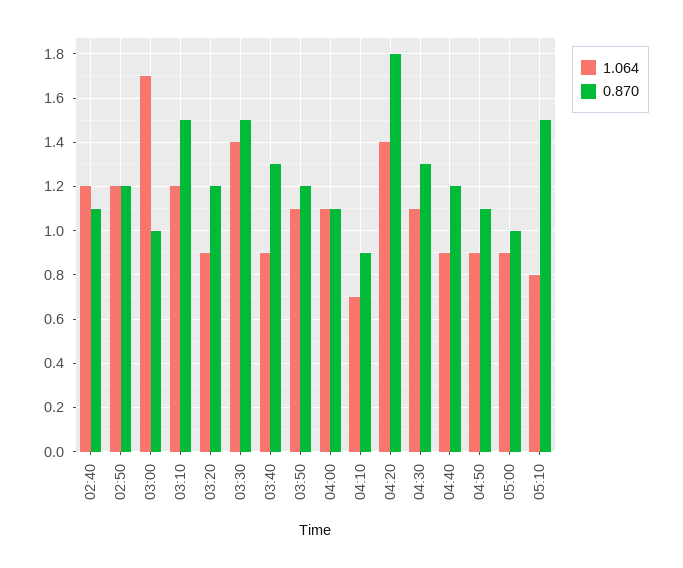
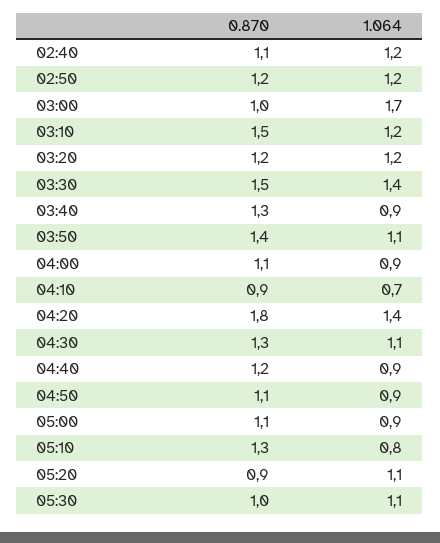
1.064, 03:20: 0.9 -> 1.2
0.870, 03:50: 1.2 -> 1.4
1.064, 04:00: 1.1 -> 0.9
0.870, 05:00: 1 -> 1.1
0.870, 05:10: 1.5 -> 1.3
0.870, 05:20: none -> 0.9
1.064, 05:20: none -> 1.1
0.870, 05:30: none -> 1
1.064, 05:30: none -> 1.1

